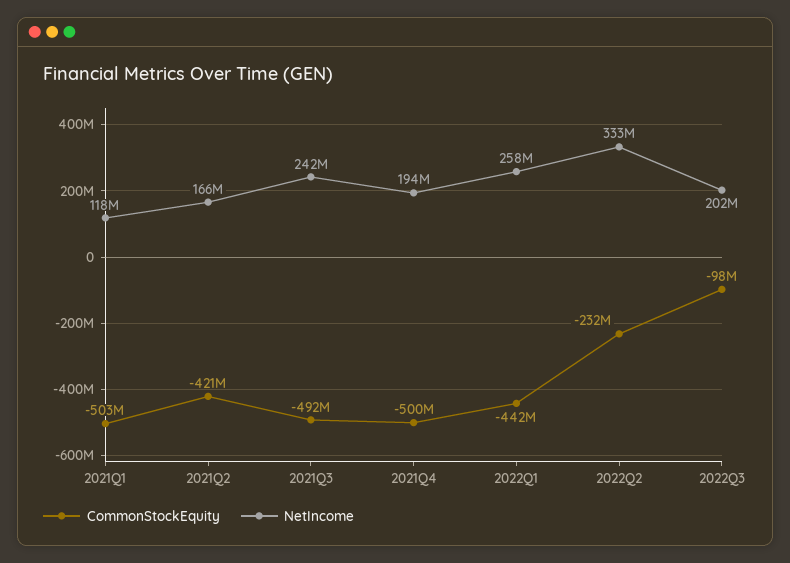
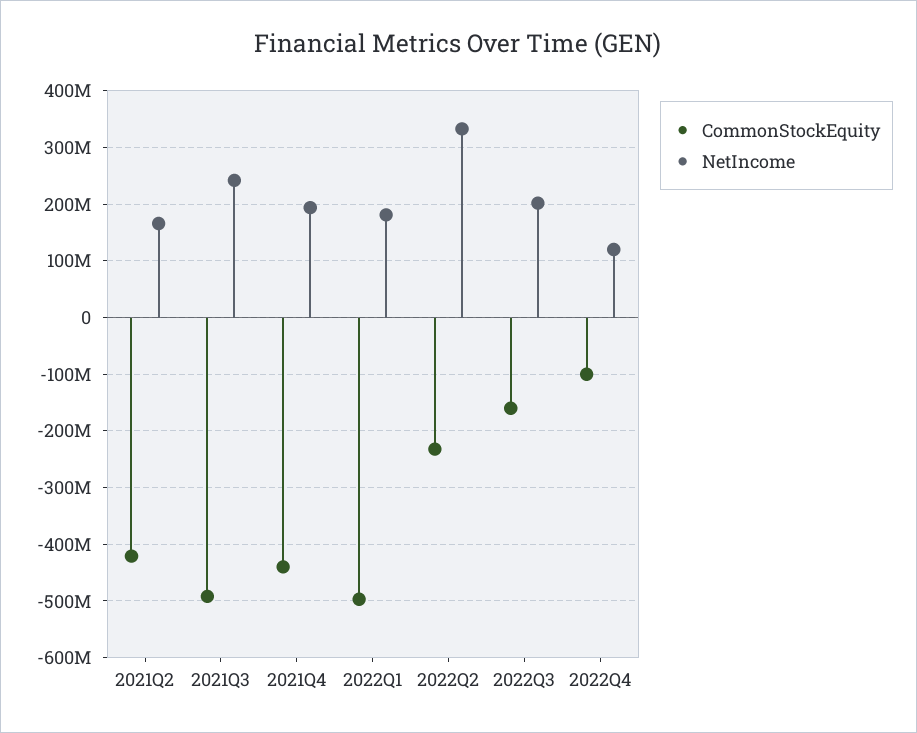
CommonStockEquity, 2021Q1: -503000000 -> none
NetIncome, 2021Q1: 118000000 -> none
CommonStockEquity, 2021Q4: -500000000 -> -440000000
CommonStockEquity, 2022Q1: -442000000 -> -500000000
NetIncome, 2022Q1: 258000000 -> 180000000
CommonStockEquity, 2022Q3: -98000000 -> -160000000
CommonStockEquity, 2022Q4: none -> -100000000
NetIncome, 2022Q4: none -> 120000000

